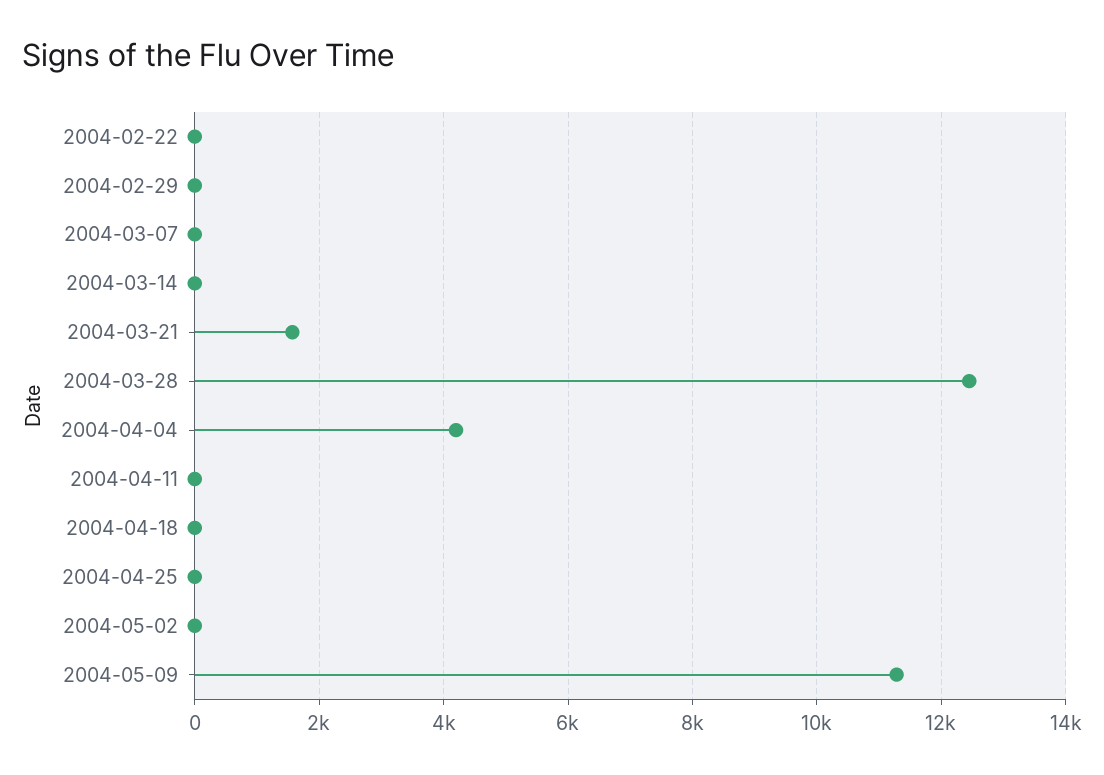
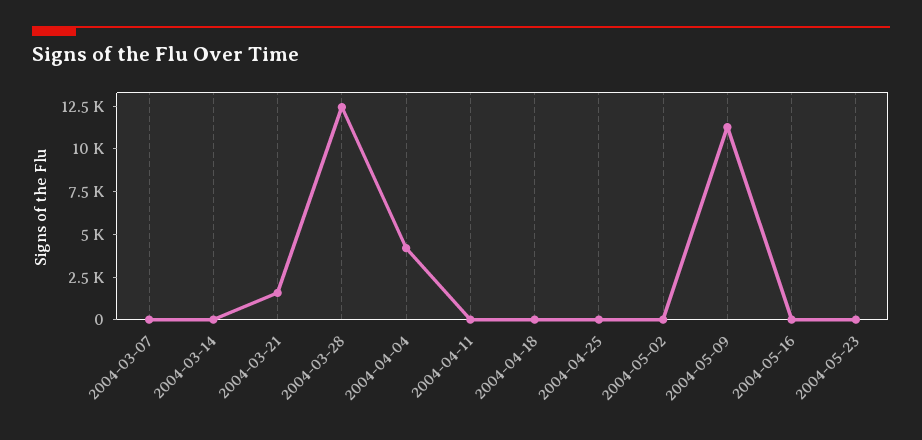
2004-02-22: 0 -> none
2004-02-29: 0 -> none
2004-05-16: none -> 0
2004-05-23: none -> 0

